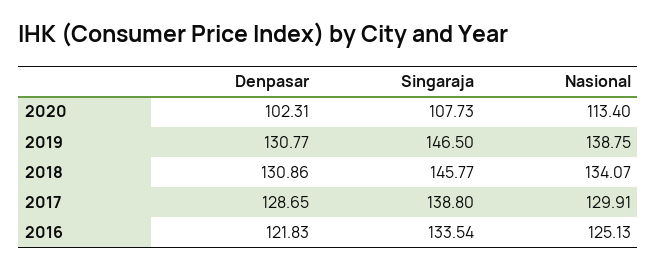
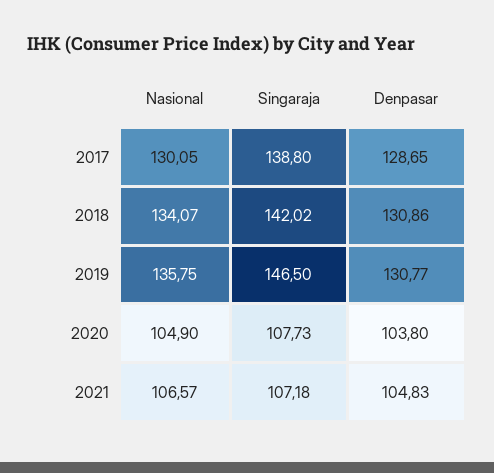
Denpasar, 2020: 102.31 -> 103.8
Nasional, 2020: 113.4 -> 104.9
Nasional, 2019: 138.75 -> 135.75
Singaraja, 2018: 145.77 -> 142.02
Nasional, 2017: 129.91 -> 130.05
Denpasar, 2016: 121.83 -> none
Singaraja, 2016: 133.54 -> none
Nasional, 2016: 125.13 -> none
Nasional, 2021: none -> 106.57
Singaraja, 2021: none -> 107.18
Denpasar, 2021: none -> 104.83

